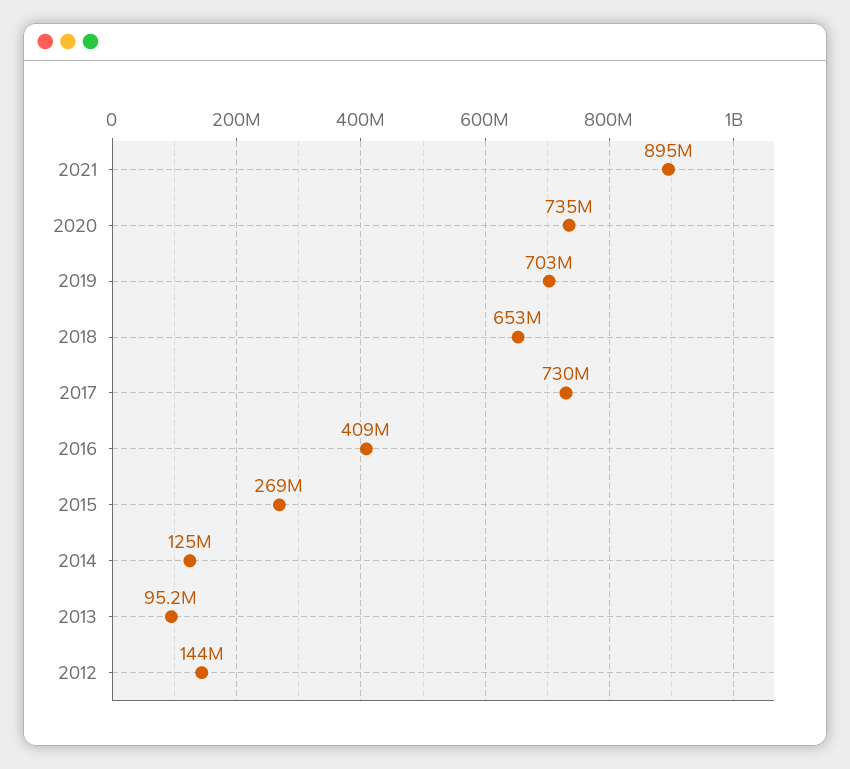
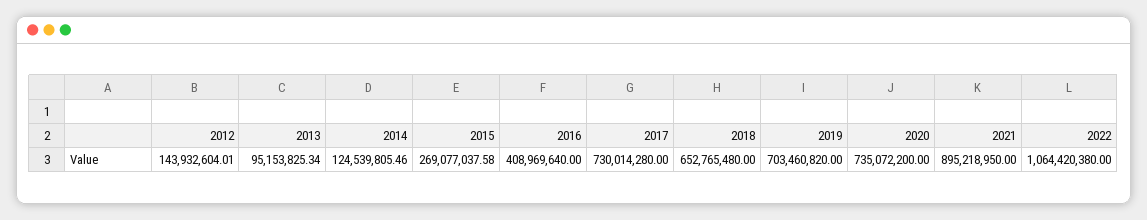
2022: none -> 1064420380

